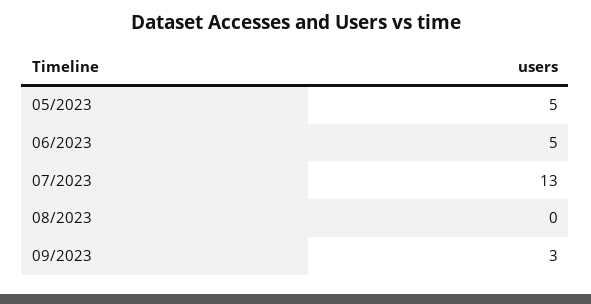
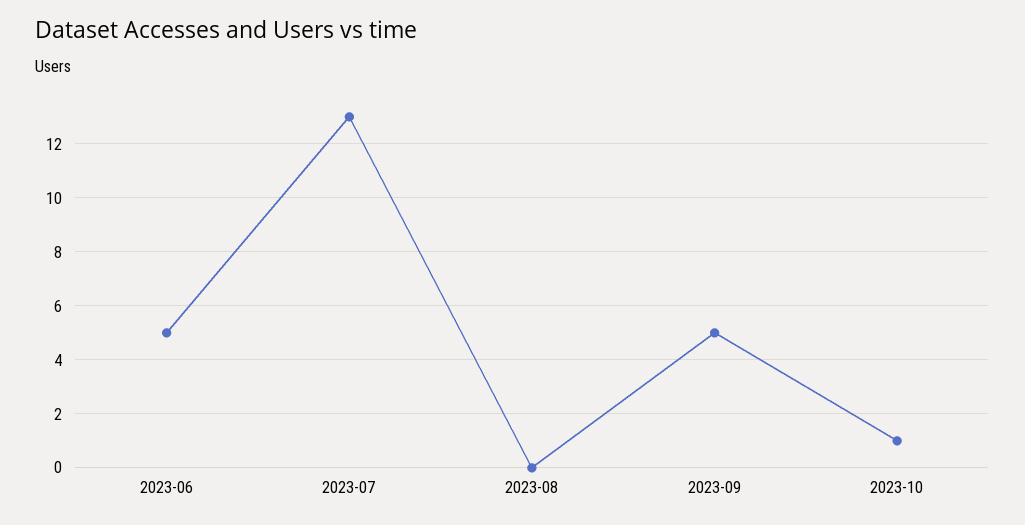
05/2023: 5 -> none
09/2023: 3 -> 5
2023-10: none -> 1

